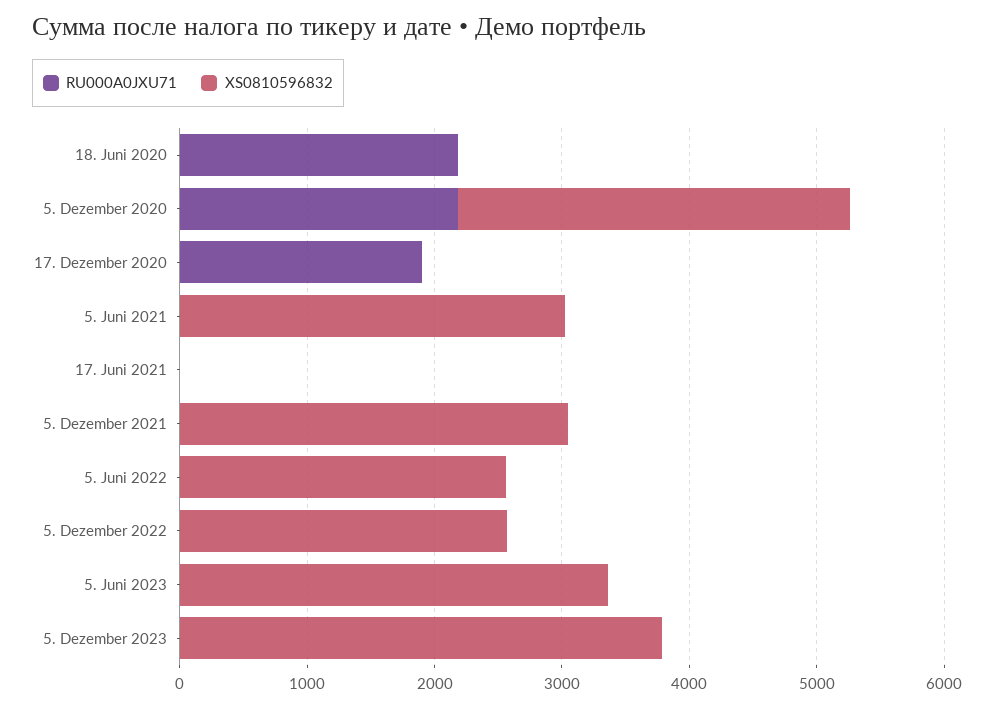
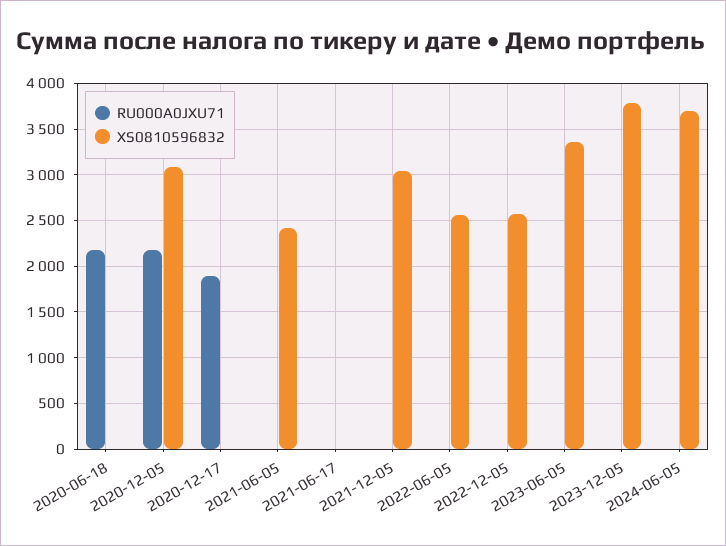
XS0810596832, 5. Juni 2021: 3000 -> 2400
RU000A0JXU71, 2024-06-05: none -> 0
XS0810596832, 2024-06-05: none -> 3700

